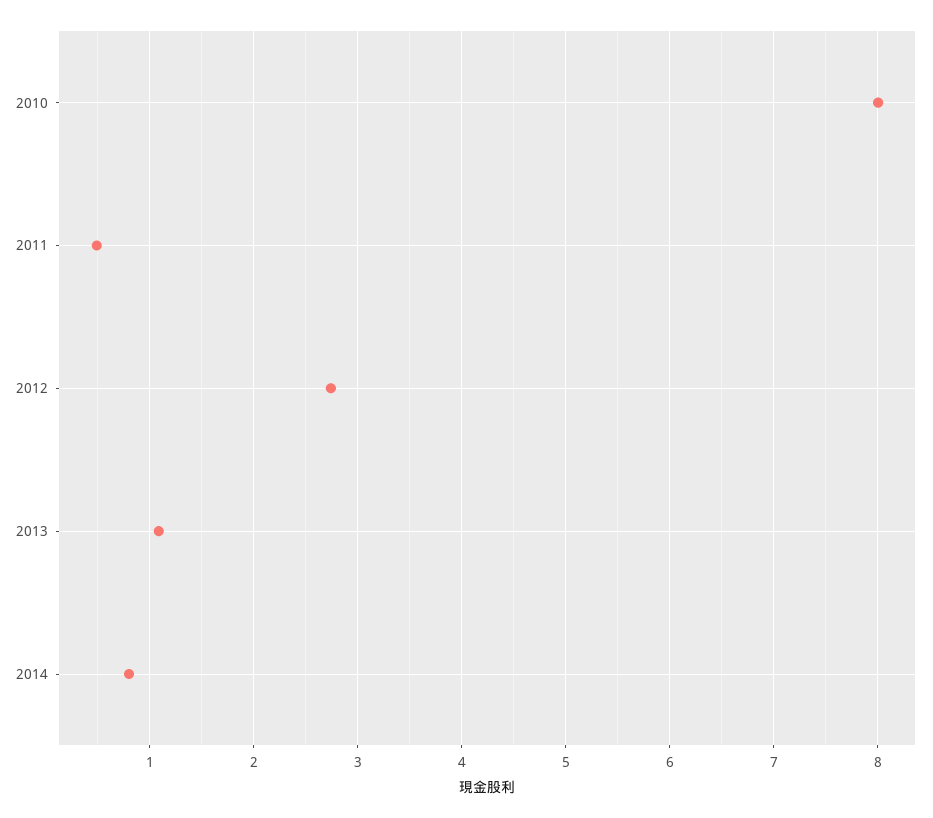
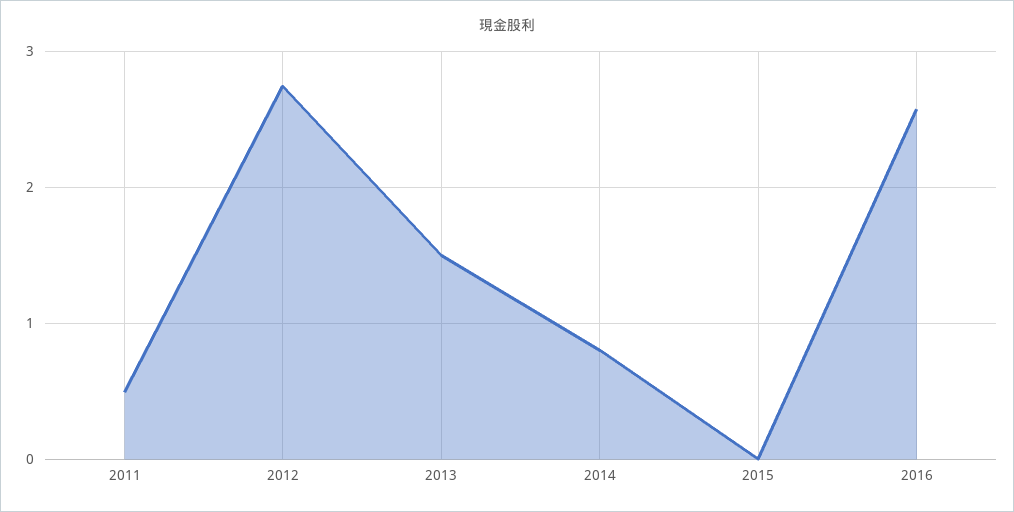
2010: 8 -> none
2013: 1.1 -> 1.5
2015: none -> 0
2016: none -> 2.6

